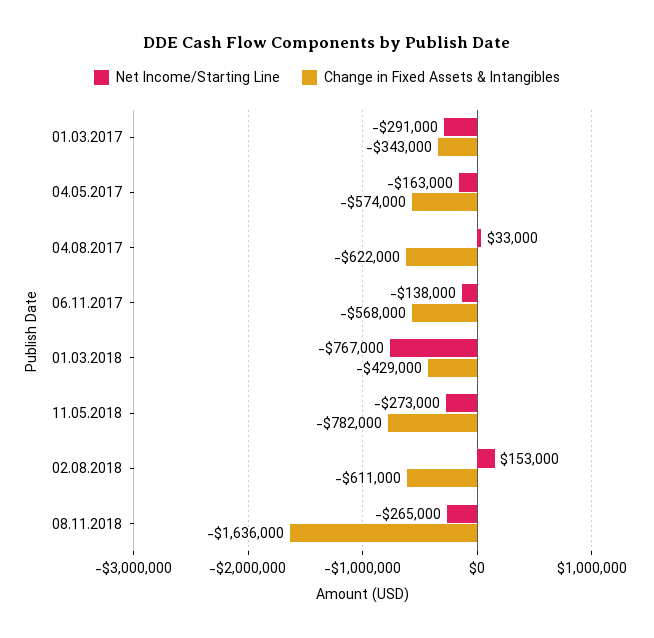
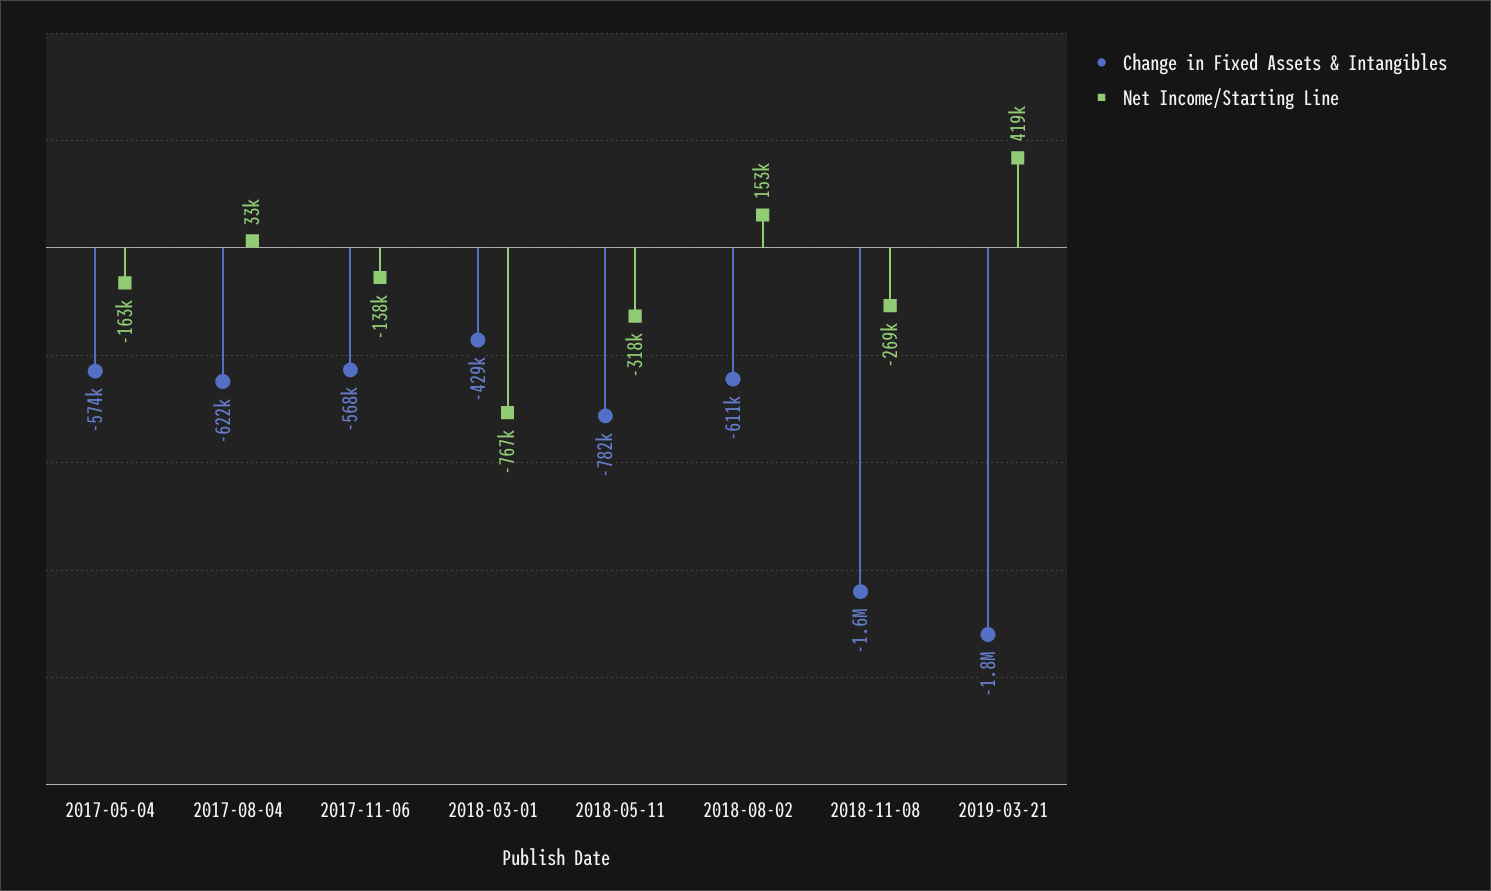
Net Income/Starting Line, 01.03.2017: -291000 -> none
Change in Fixed Assets & Intangibles, 01.03.2017: -343000 -> none
Net Income/Starting Line, 11.05.2018: -273000 -> -318000
Net Income/Starting Line, 08.11.2018: -265000 -> -269000
Change in Fixed Assets & Intangibles, 2019-03-21: none -> -1800000
Net Income/Starting Line, 2019-03-21: none -> 419000

